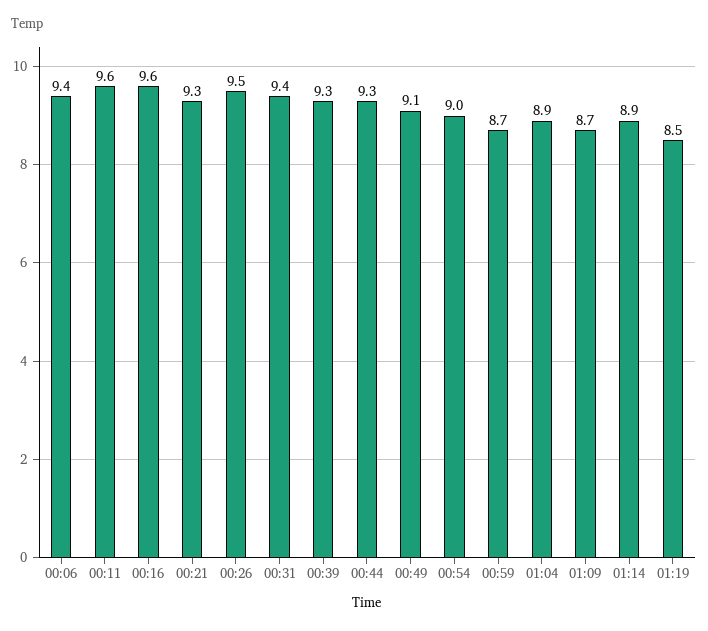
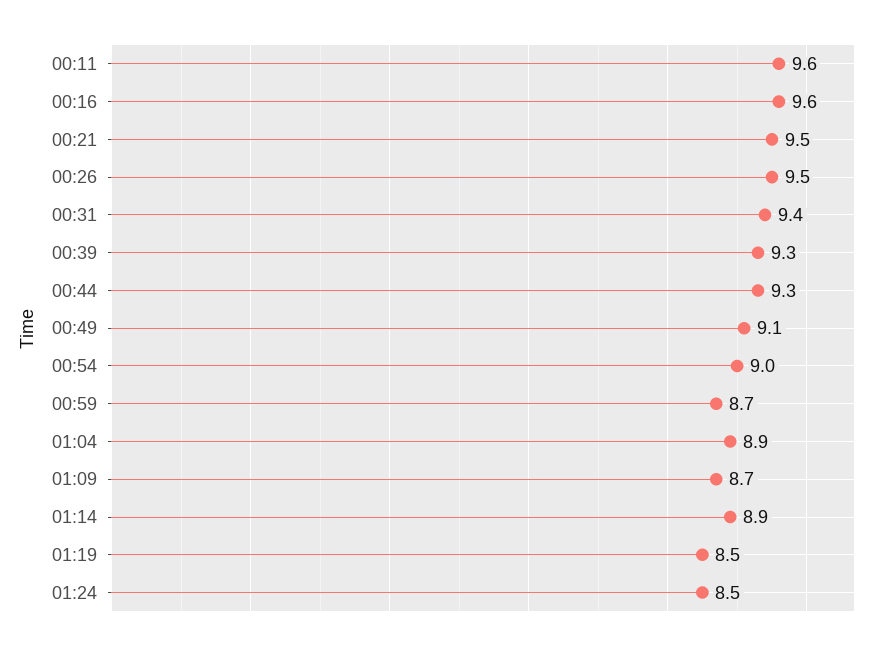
00:06: 9.4 -> none
00:21: 9.3 -> 9.5
01:24: none -> 8.5

